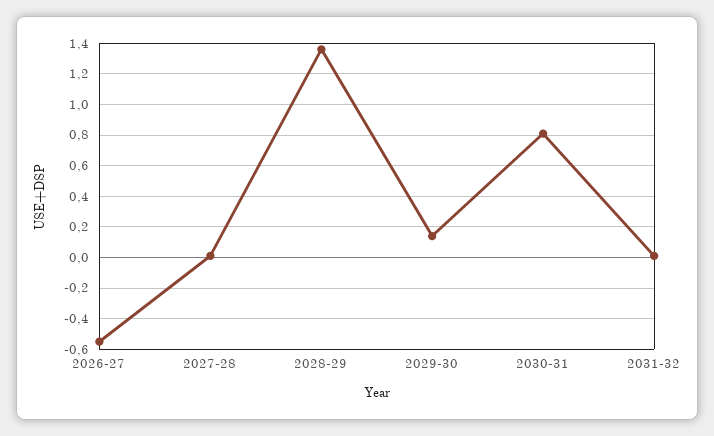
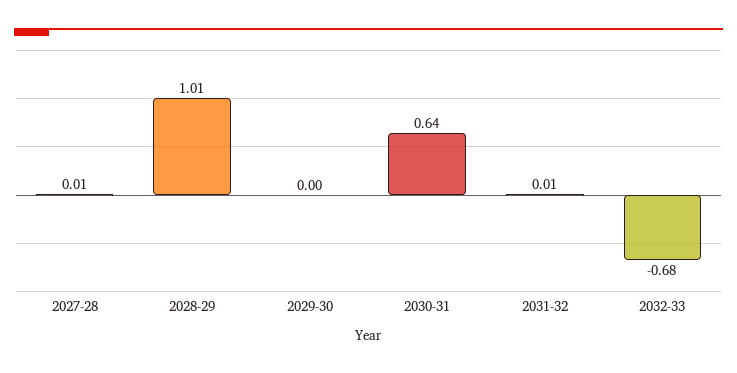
2026-27: -0.55 -> none
2028-29: 1.35 -> 1.01
2029-30: 0.15 -> 0
2030-31: 0.8 -> 0.64
2032-33: none -> -0.68

